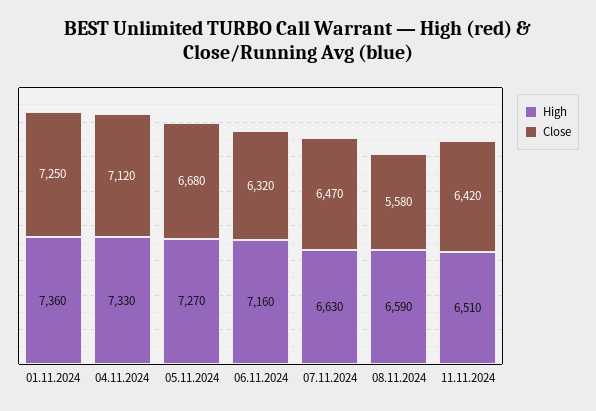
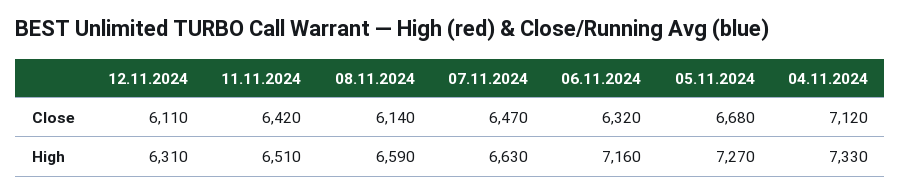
High, 01.11.2024: 7360 -> none
Close, 01.11.2024: 7250 -> none
Close, 08.11.2024: 5580 -> 6140
Close, 12.11.2024: none -> 6110
High, 12.11.2024: none -> 6310

